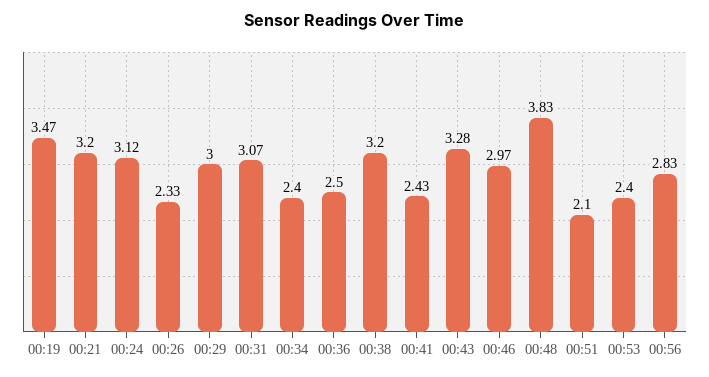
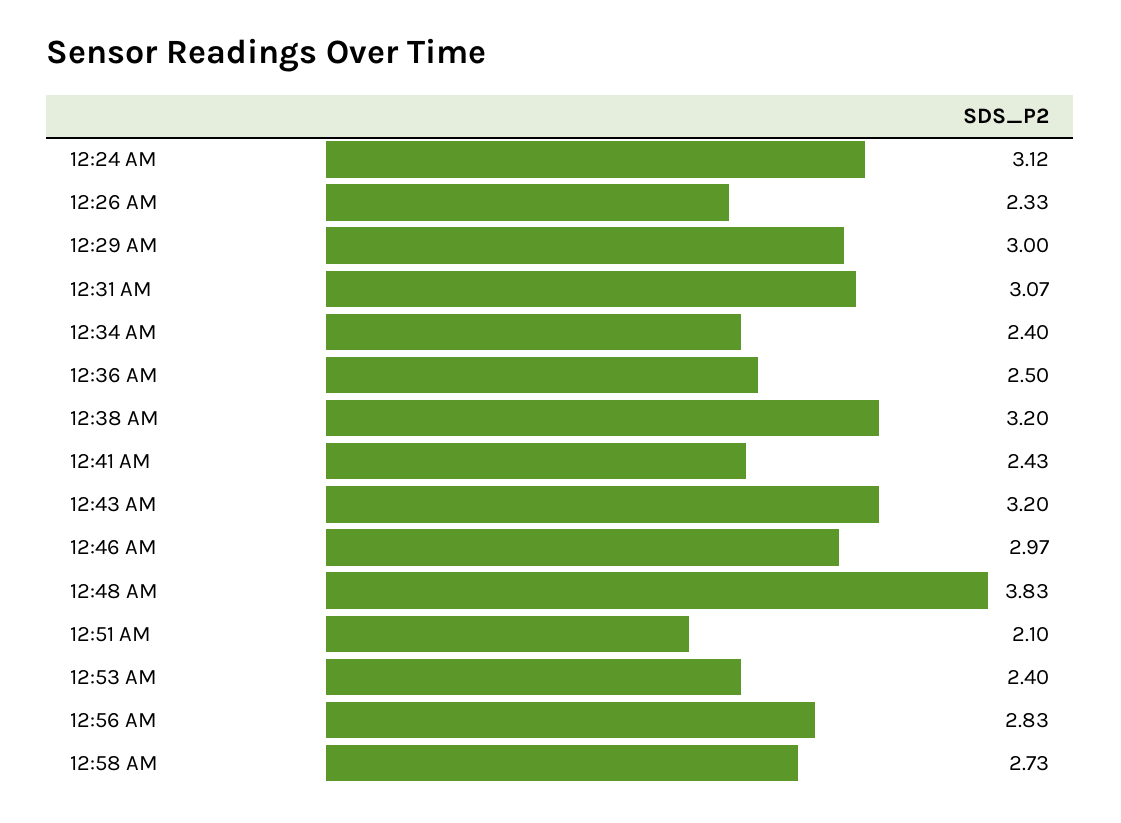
00:19: 3.47 -> none
00:21: 3.2 -> none
00:43: 3.28 -> 3.2
12:58 AM: none -> 2.73

